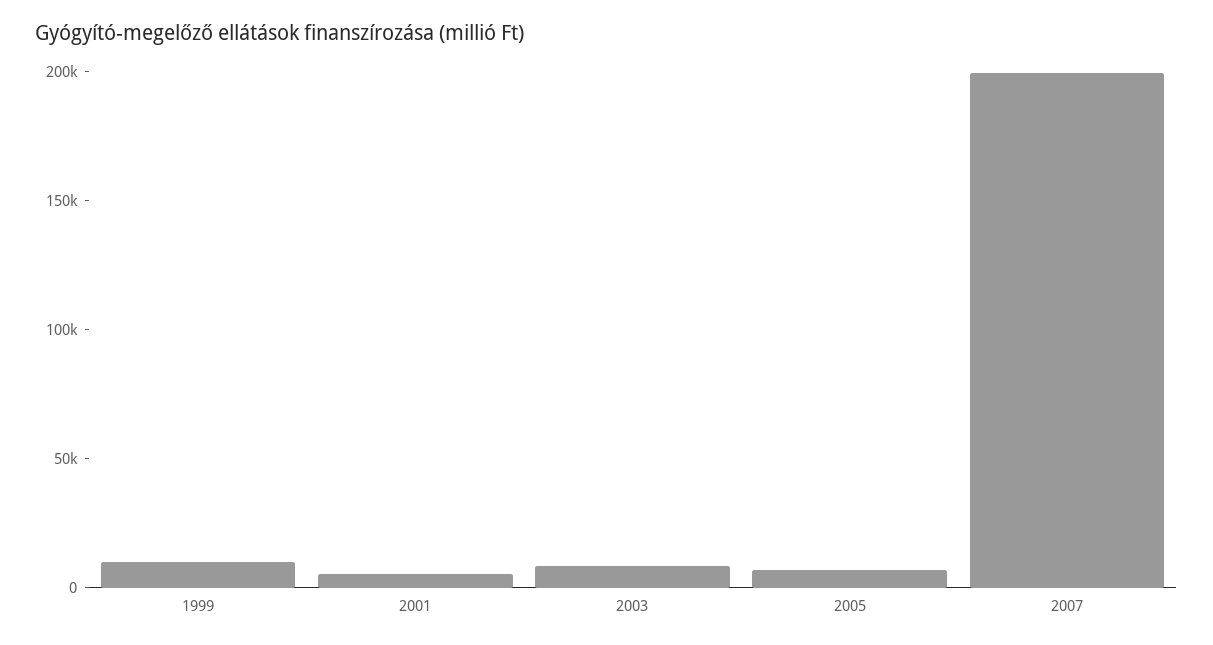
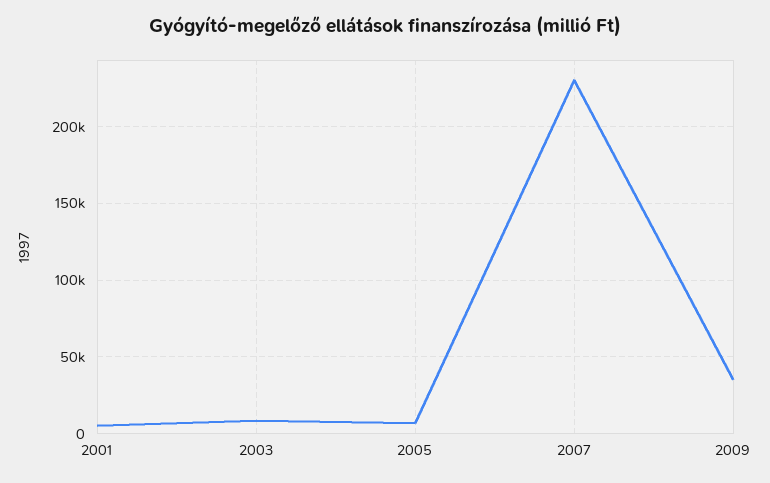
1999: 10000 -> none
2007: 200000 -> 230000
2009: none -> 35000

